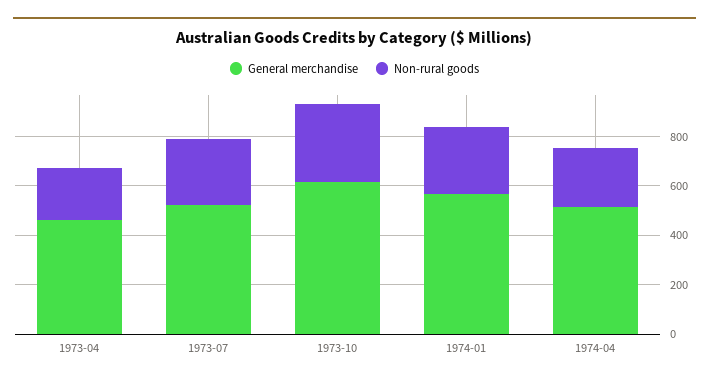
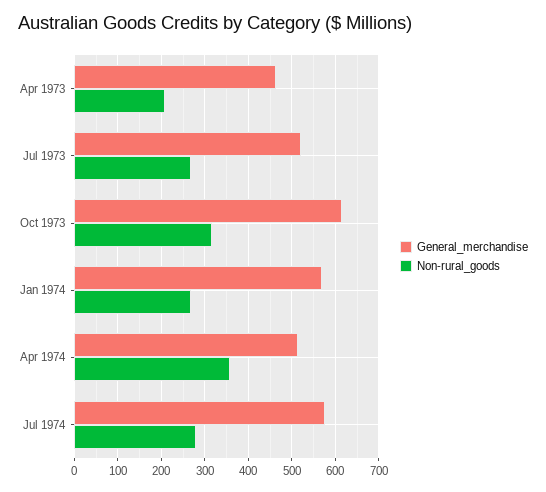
Non-rural goods, 1974-04: 250 -> 360
General merchandise, Jul 1974: none -> 580
Non-rural goods, Jul 1974: none -> 280

